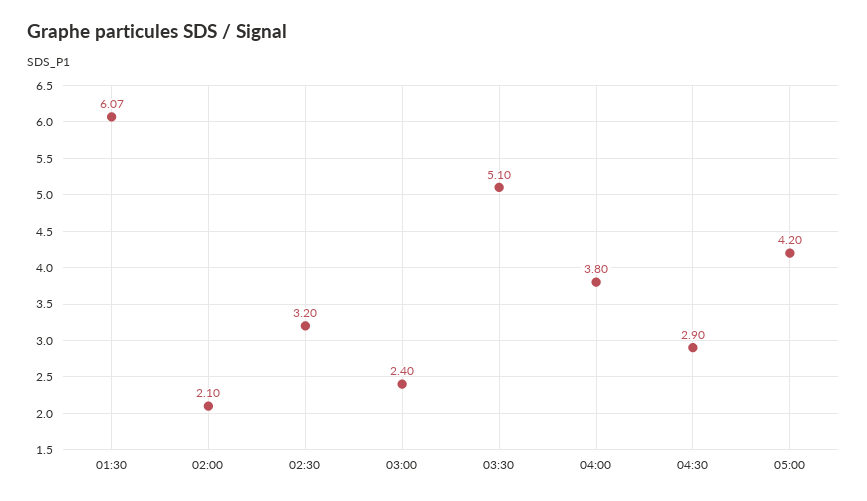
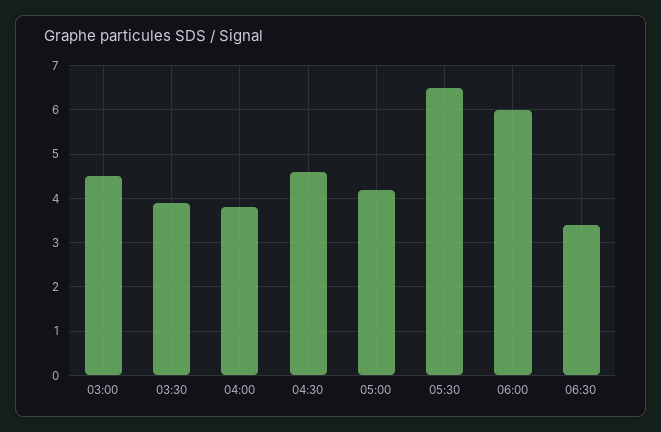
01:30: 6.07 -> none
02:00: 2.1 -> none
02:30: 3.2 -> none
03:00: 2.4 -> 4.5
03:30: 5.1 -> 4
04:30: 2.9 -> 4.5
05:30: none -> 6.5
06:00: none -> 6
06:30: none -> 3.5

